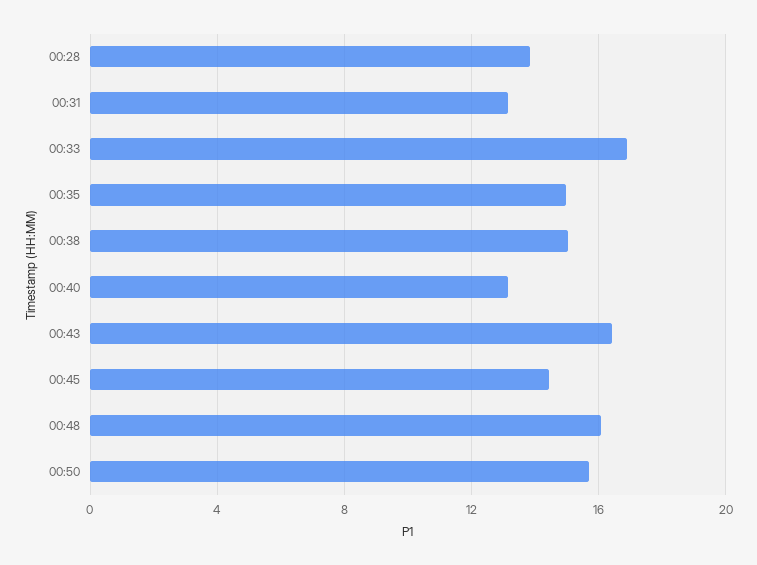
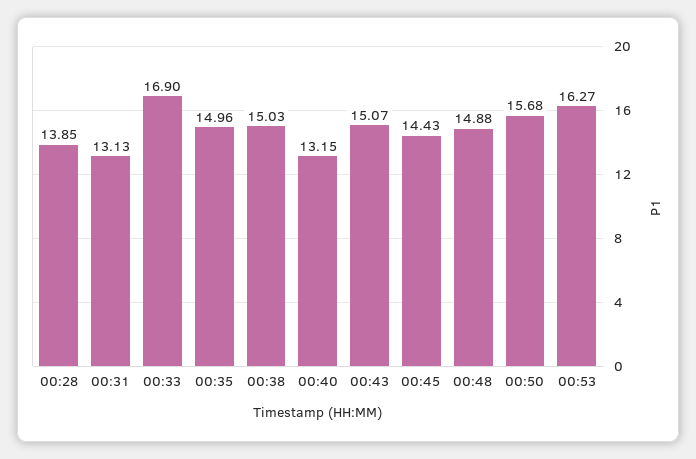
00:43: 16.5 -> 15.07
00:48: 16 -> 14.88
00:53: none -> 16.27

